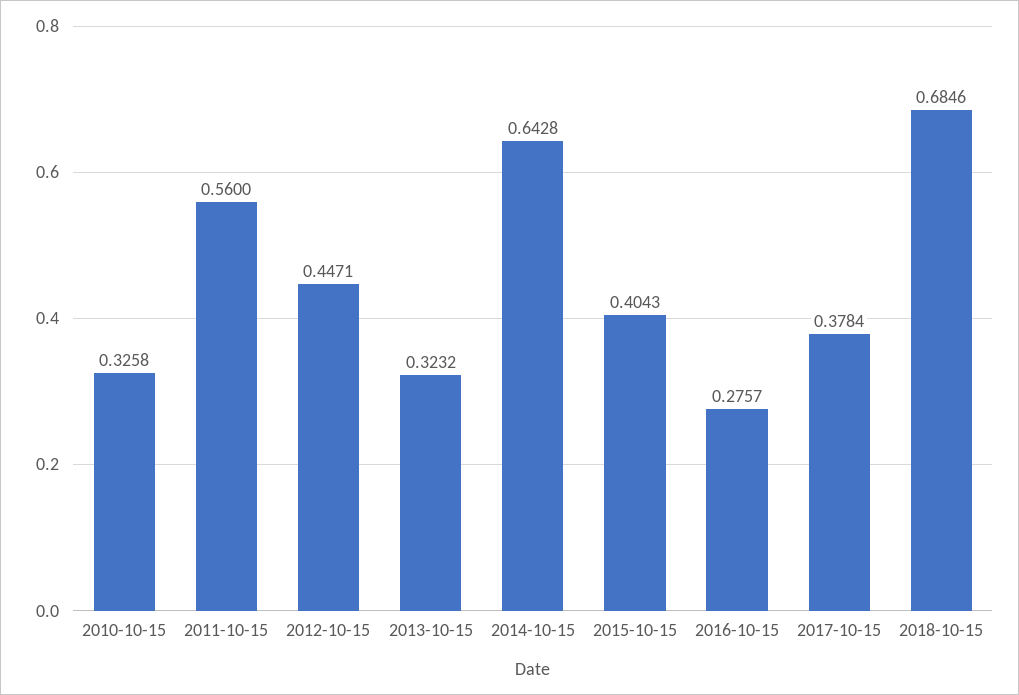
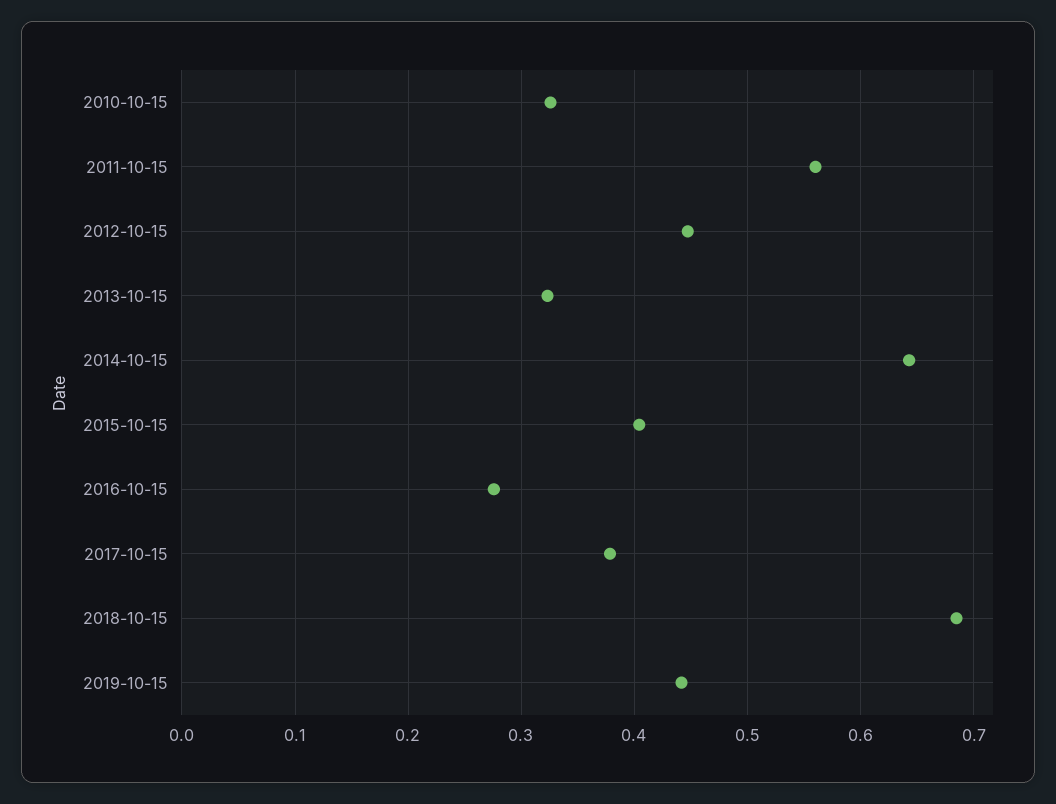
2019-10-15: none -> 0.44

